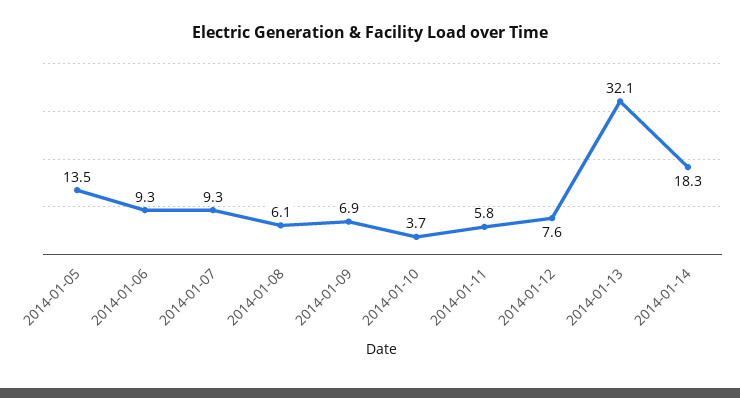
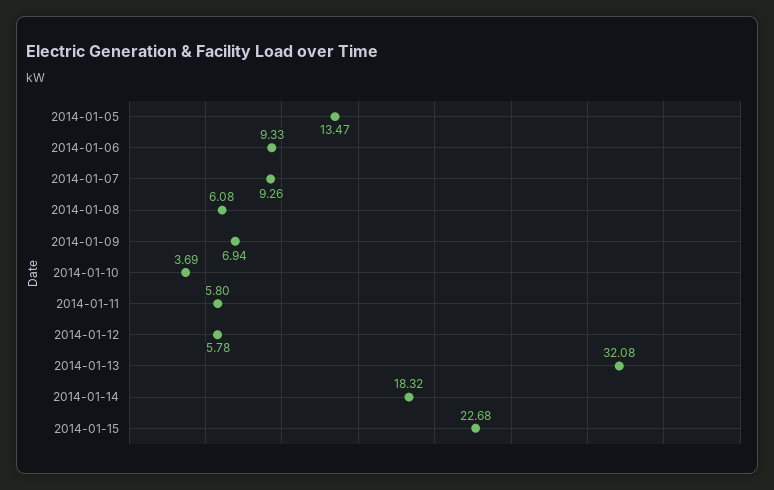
2014-01-12: 7.6 -> 5.78
2014-01-15: none -> 22.68

